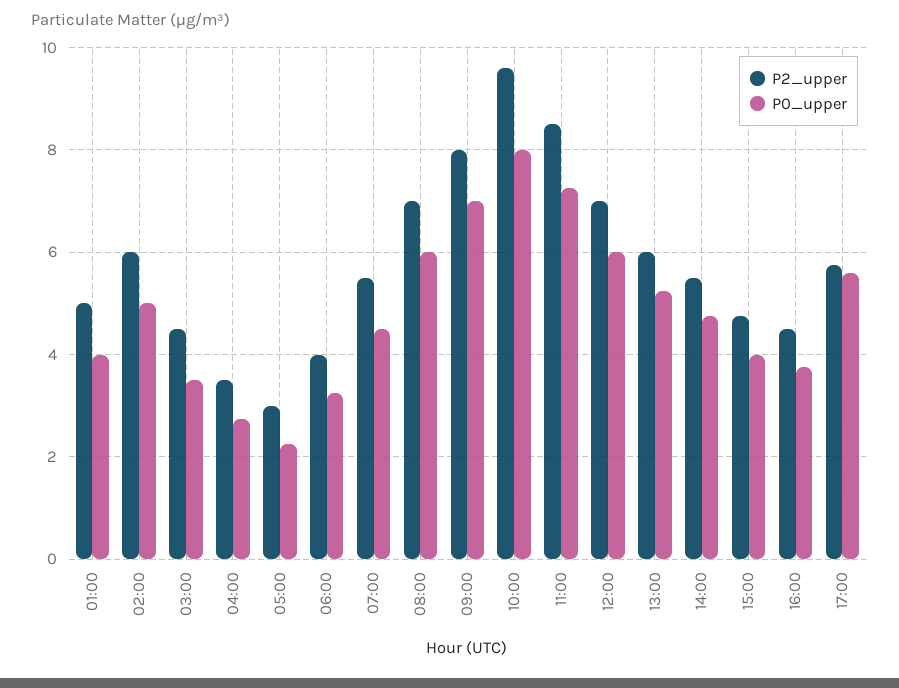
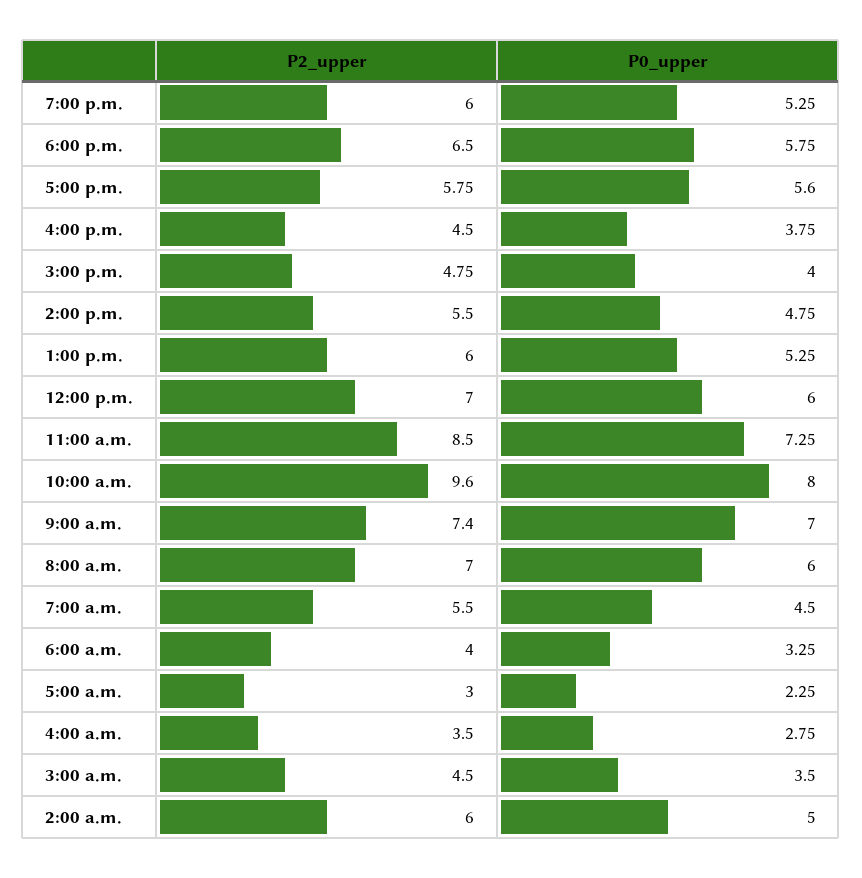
P2_upper, 01:00: 5 -> none
P0_upper, 01:00: 4 -> none
P2_upper, 09:00: 8 -> 7.4
P2_upper, 7:00 p.m.: none -> 6
P0_upper, 7:00 p.m.: none -> 5.25
P2_upper, 6:00 p.m.: none -> 6.5
P0_upper, 6:00 p.m.: none -> 5.75

